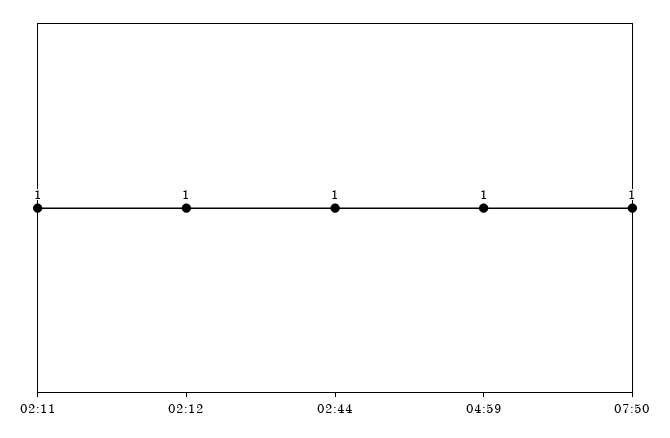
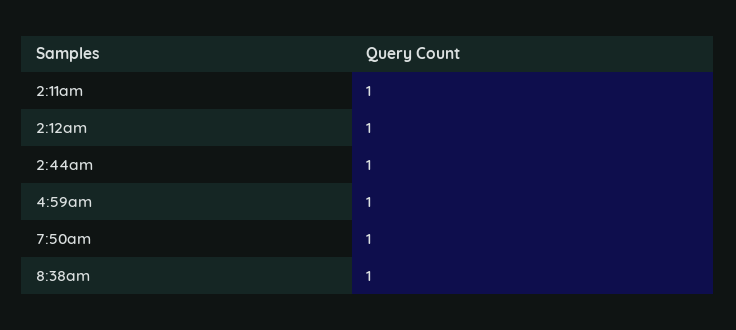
8:38am: none -> 1

